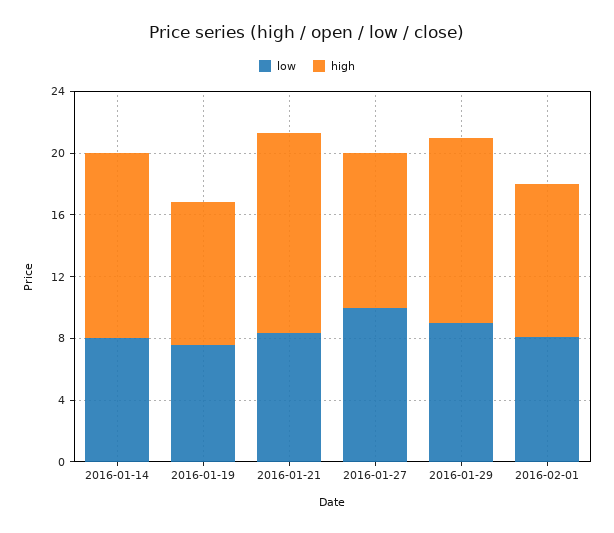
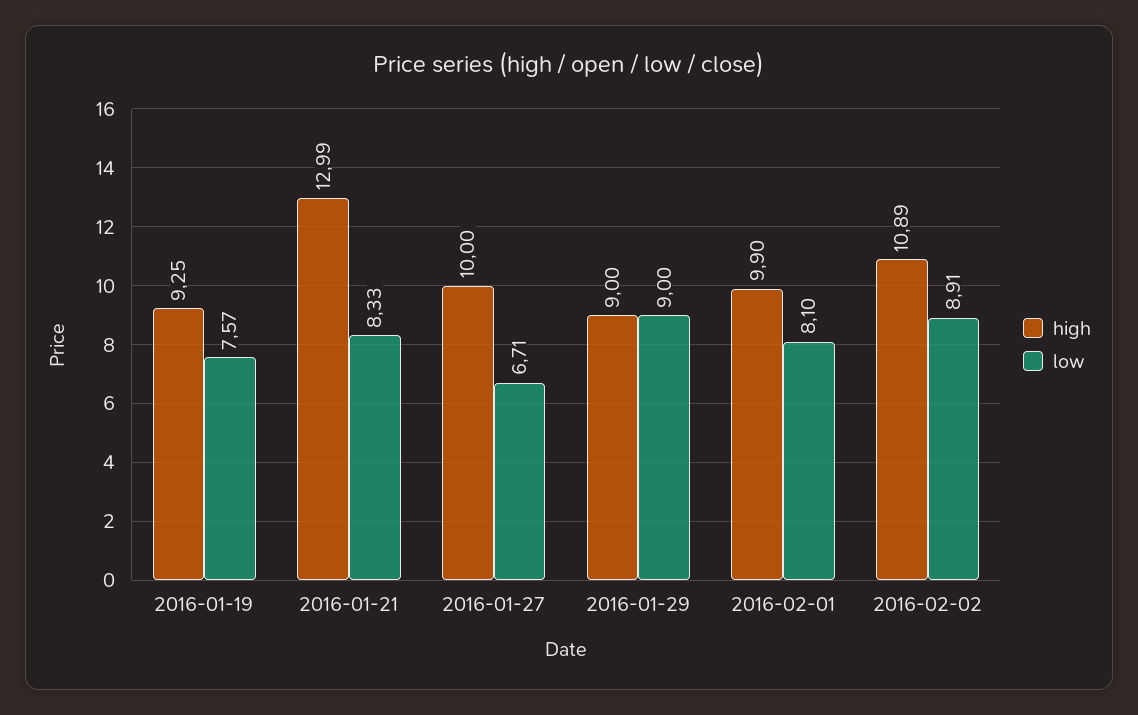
low, 2016-01-14: 8 -> none
high, 2016-01-14: 12 -> none
low, 2016-01-27: 10 -> 6.71
high, 2016-01-29: 12 -> 9
high, 2016-02-02: none -> 10.89
low, 2016-02-02: none -> 8.91

